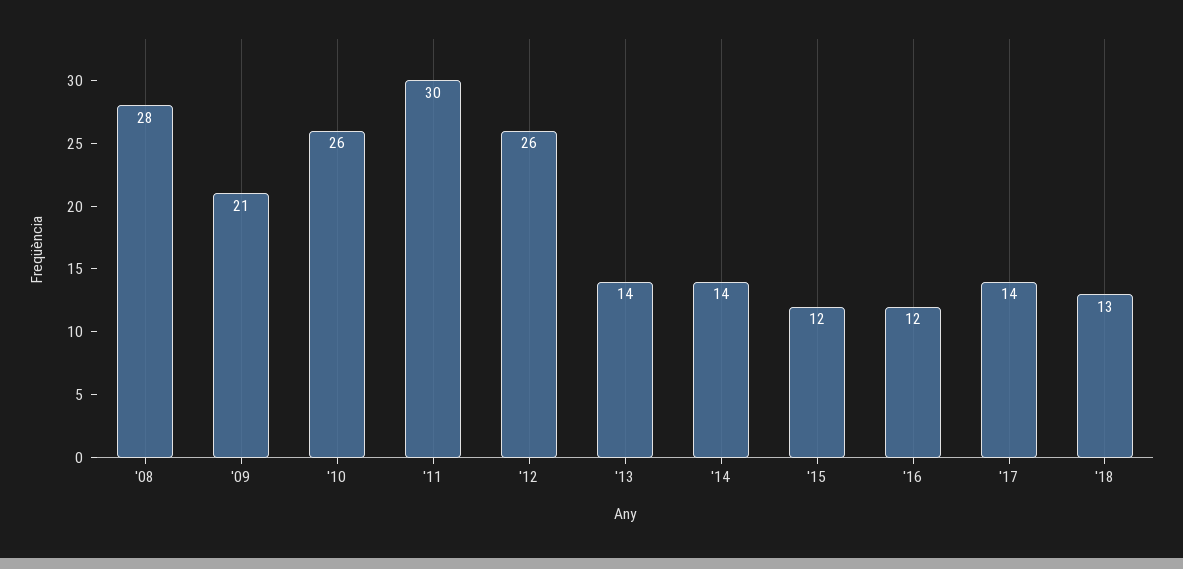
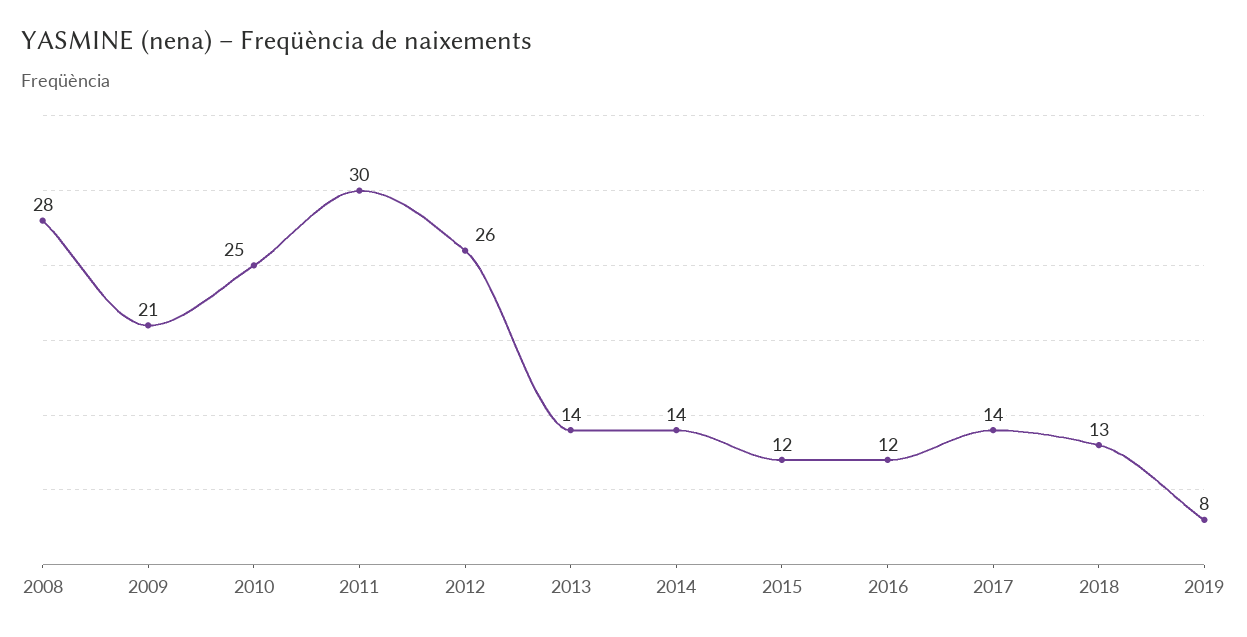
'10: 26 -> 25
2019: none -> 8

